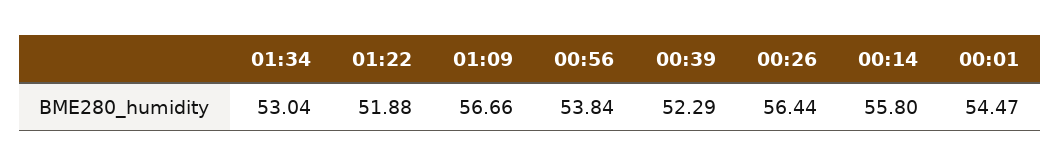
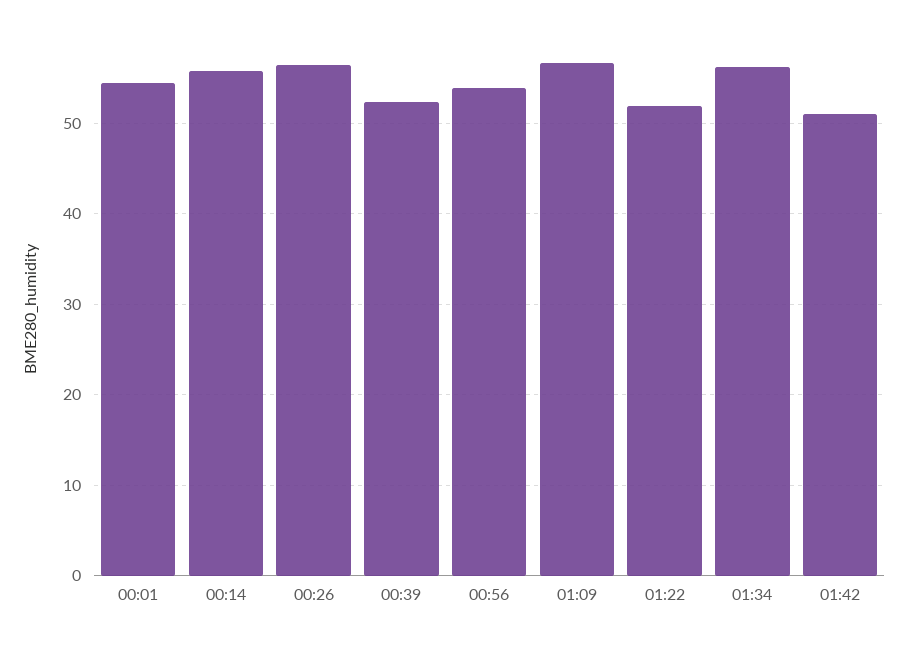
01:34: 53.04 -> 56
01:42: none -> 51

